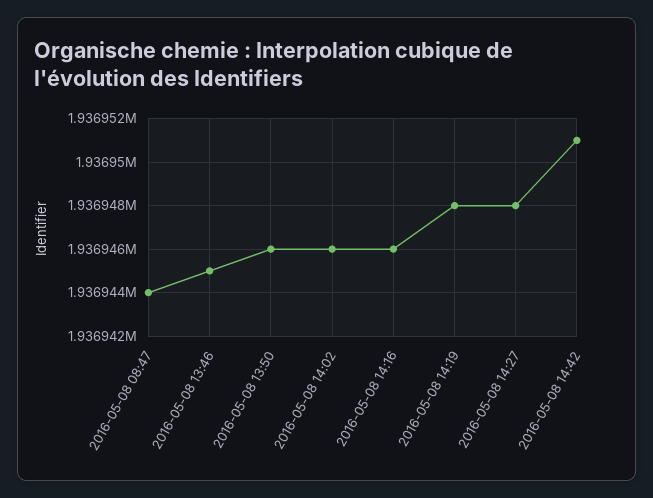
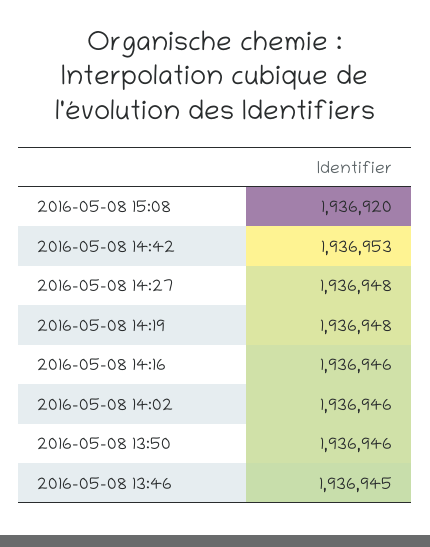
2016-05-08 08:47: 1936944 -> none
2016-05-08 14:42: 1936951 -> 1936953
2016-05-08 15:08: none -> 1936920

